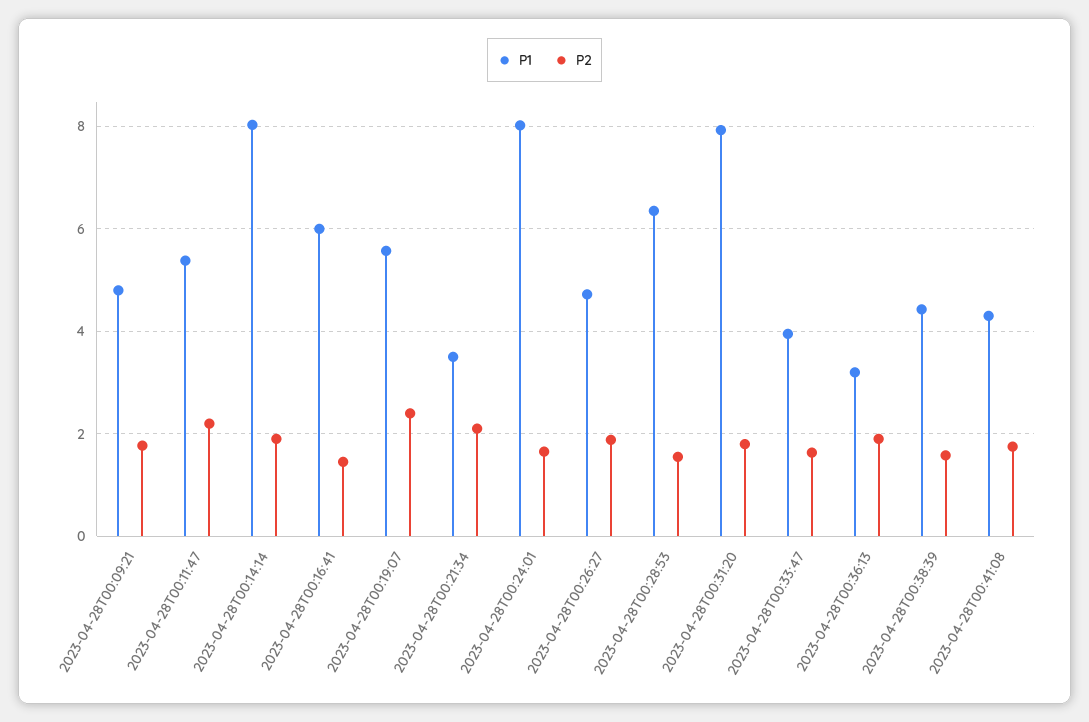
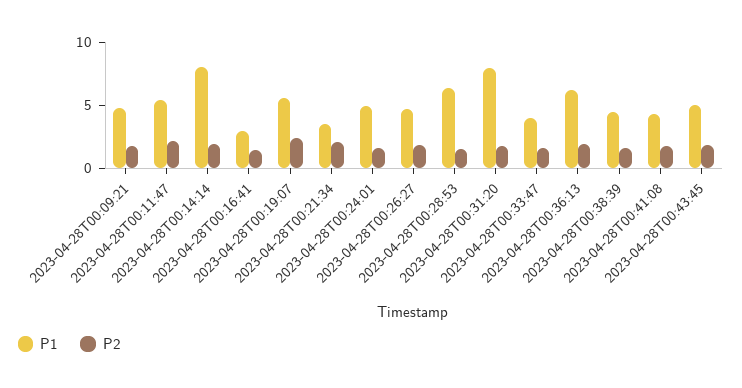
P1, 2023-04-28T00:16:41: 6 -> 3
P1, 2023-04-28T00:24:01: 8 -> 5
P1, 2023-04-28T00:36:13: 3.2 -> 6
P1, 2023-04-28T00:43:45: none -> 5
P2, 2023-04-28T00:43:45: none -> 2

